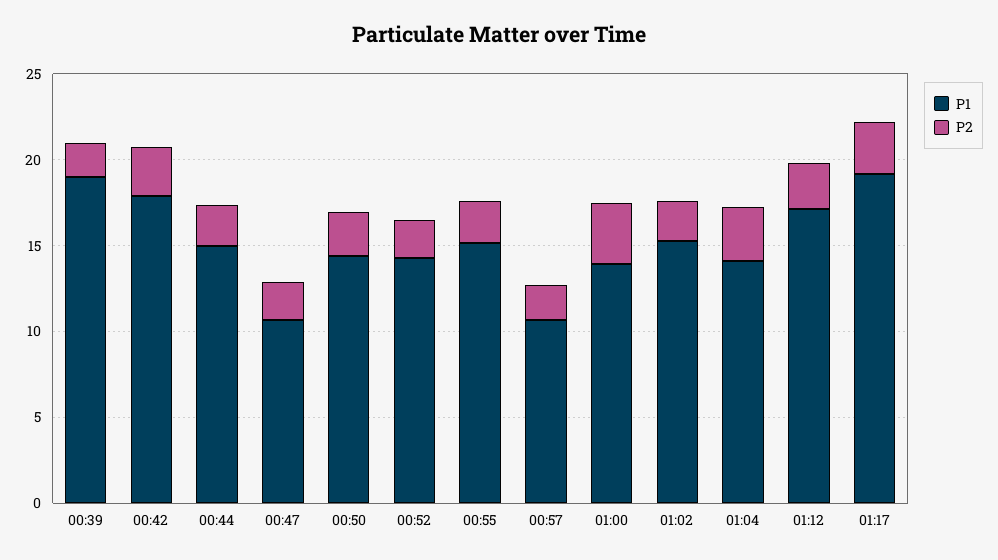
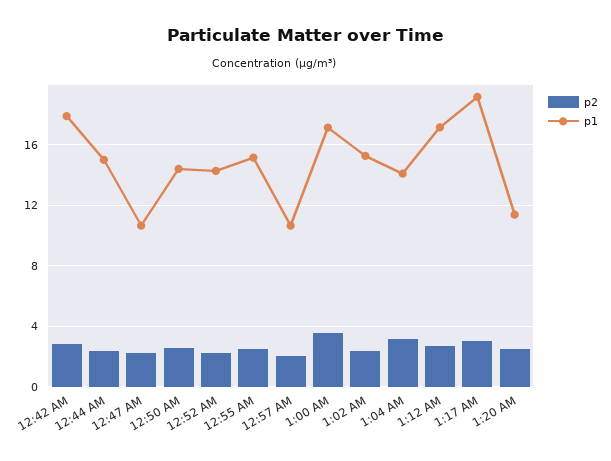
P1, 00:39: 19 -> none
P2, 00:39: 2 -> none
P1, 01:00: 14 -> 17
P2, 1:20 AM: none -> 2.5
P1, 1:20 AM: none -> 11.5

